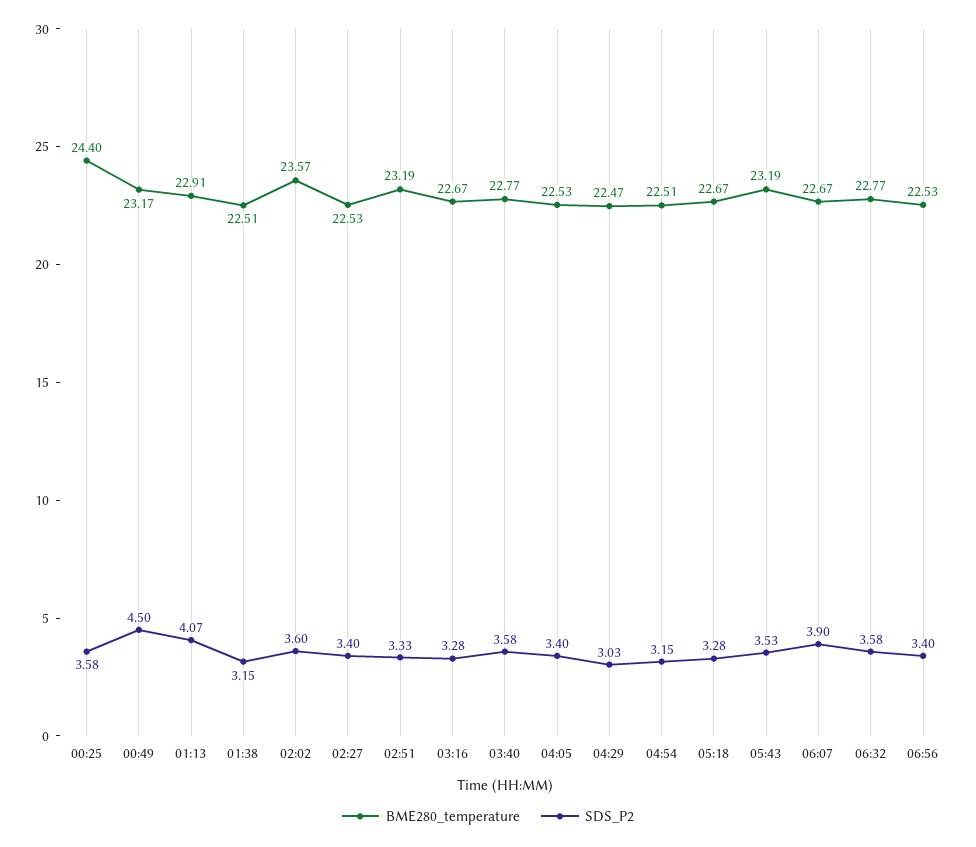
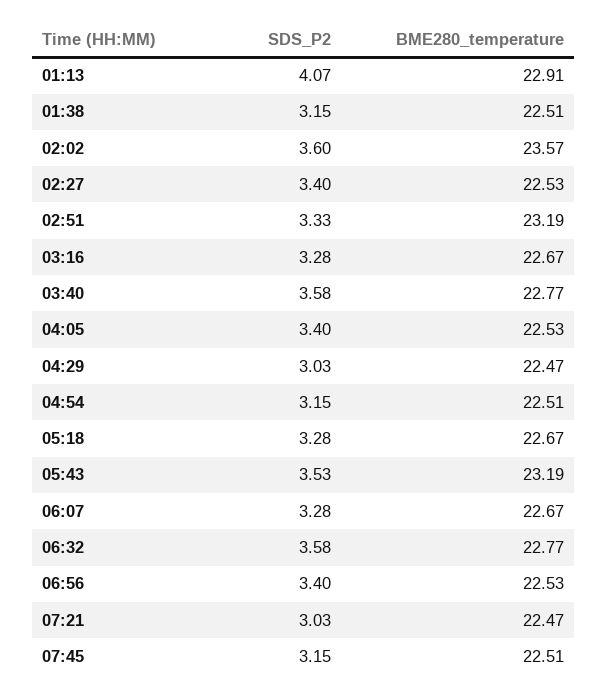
BME280_temperature, 00:25: 24.4 -> none
SDS_P2, 00:25: 3.58 -> none
BME280_temperature, 00:49: 23.17 -> none
SDS_P2, 00:49: 4.5 -> none
SDS_P2, 06:07: 3.9 -> 3.28
SDS_P2, 07:21: none -> 3.03
BME280_temperature, 07:21: none -> 22.47
SDS_P2, 07:45: none -> 3.15
BME280_temperature, 07:45: none -> 22.51

